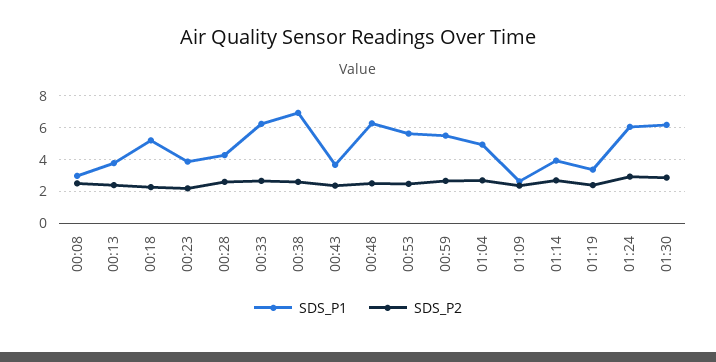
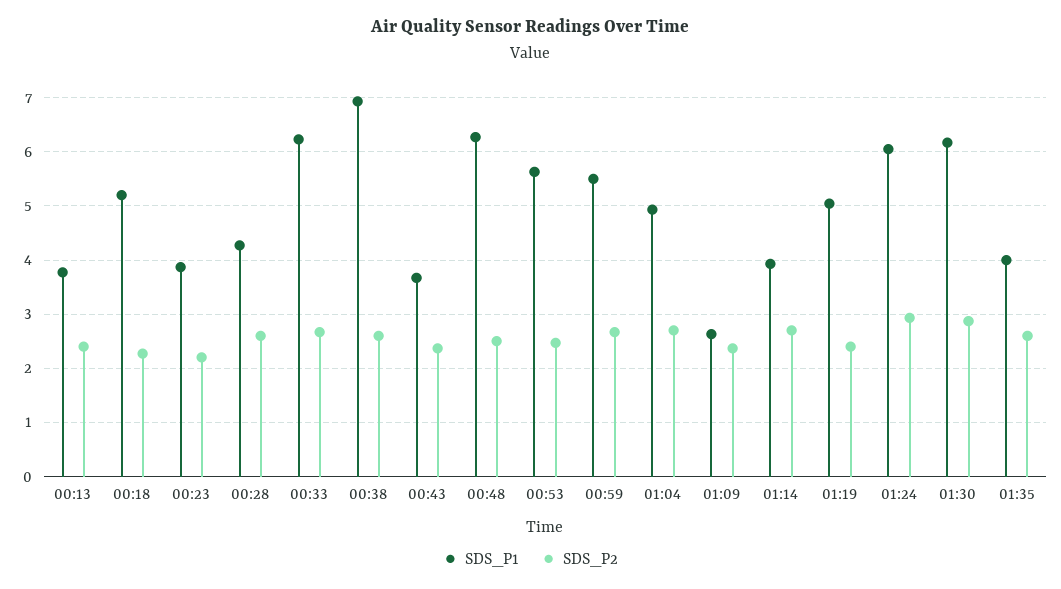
SDS_P1, 00:08: 3 -> none
SDS_P2, 00:08: 2.5 -> none
SDS_P1, 01:19: 3.5 -> 5
SDS_P1, 01:35: none -> 4
SDS_P2, 01:35: none -> 2.6

